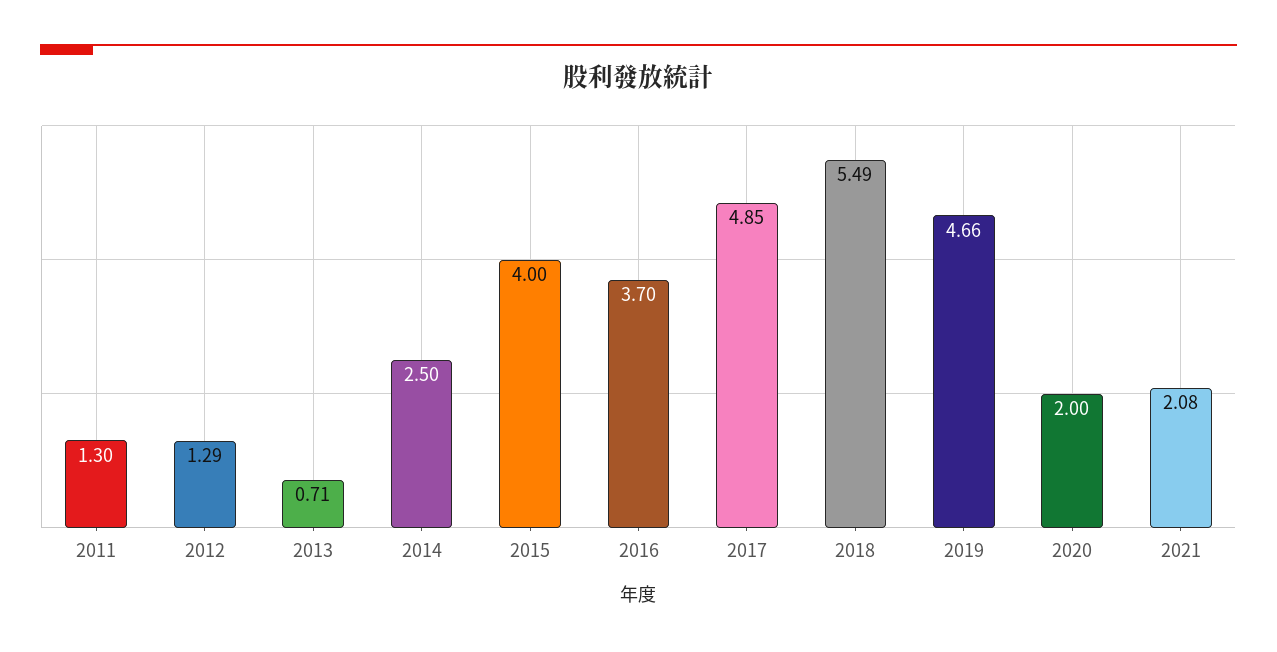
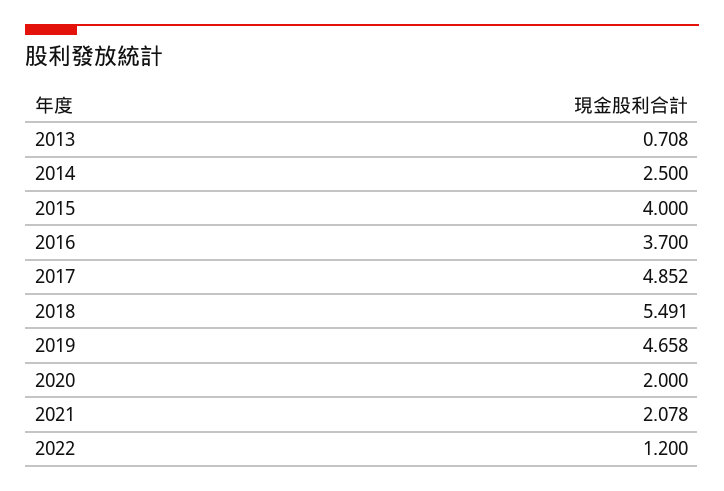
2011: 1.3 -> none
2012: 1.29 -> none
2022: none -> 1.2

